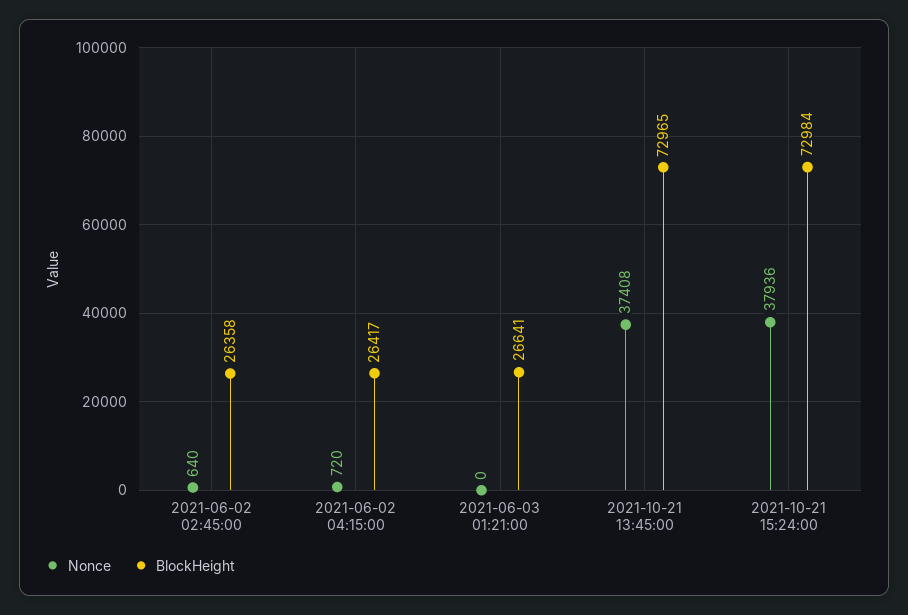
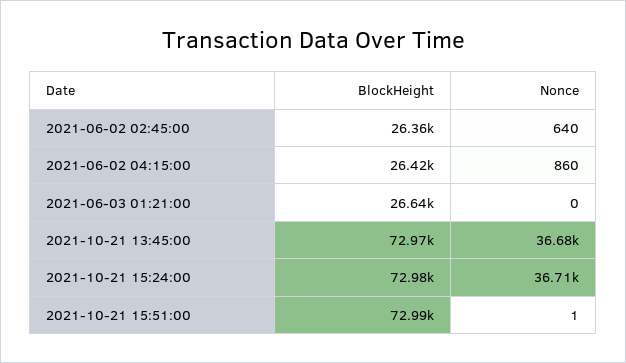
Nonce, 2021-06-02 04:15:00: 720 -> 860
Nonce, 2021-10-21 13:45:00: 37408 -> 36680
Nonce, 2021-10-21 15:24:00: 37936 -> 36710
BlockHeight, 2021-10-21 15:51:00: none -> 72990
Nonce, 2021-10-21 15:51:00: none -> 1

